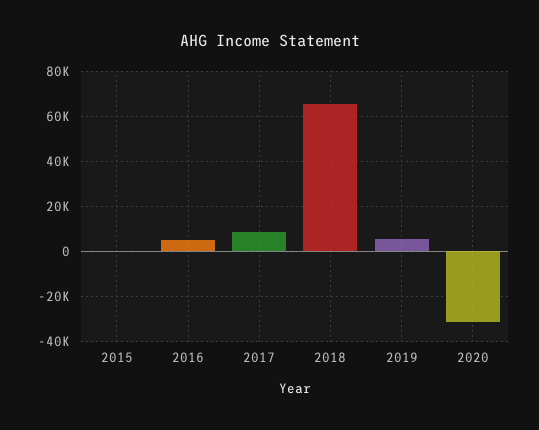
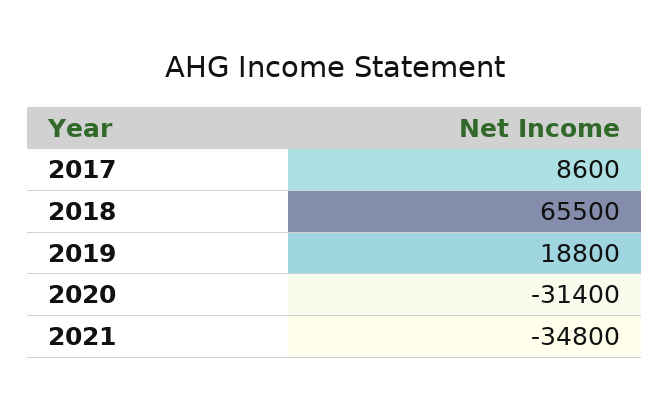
2015: 0 -> none
2016: 5000 -> none
2019: 5000 -> 18800
2021: none -> -34800

